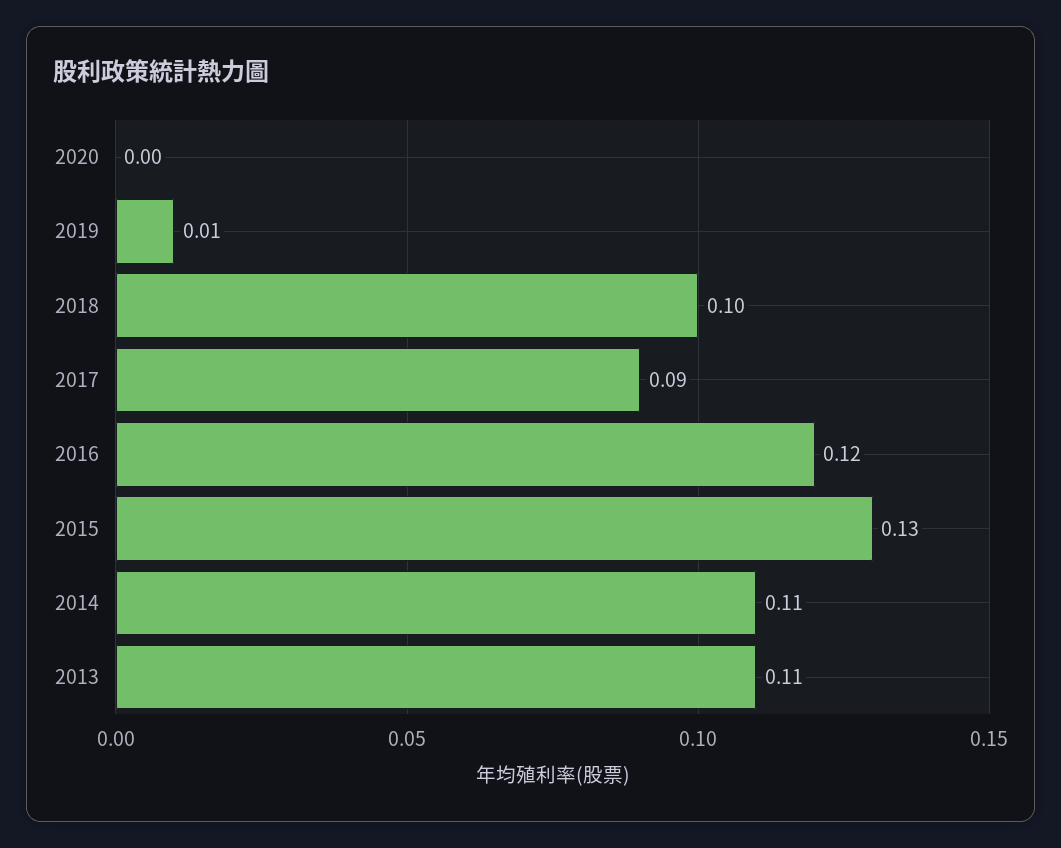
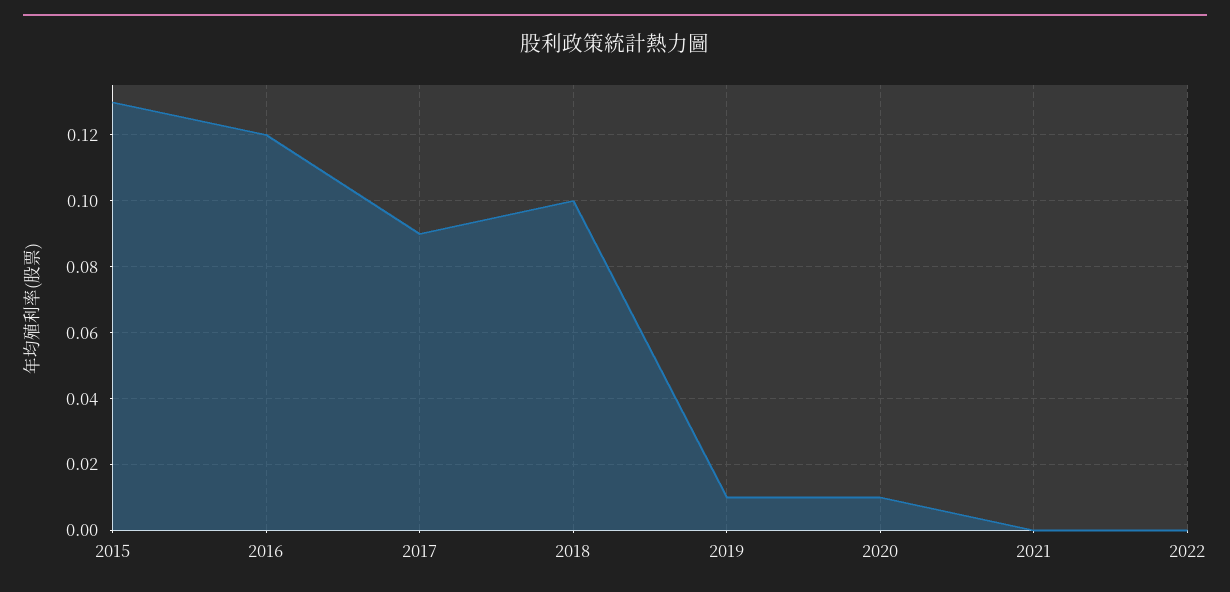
2020: 0 -> 0.01
2014: 0.11 -> none
2013: 0.11 -> none
2021: none -> 0
2022: none -> 0

